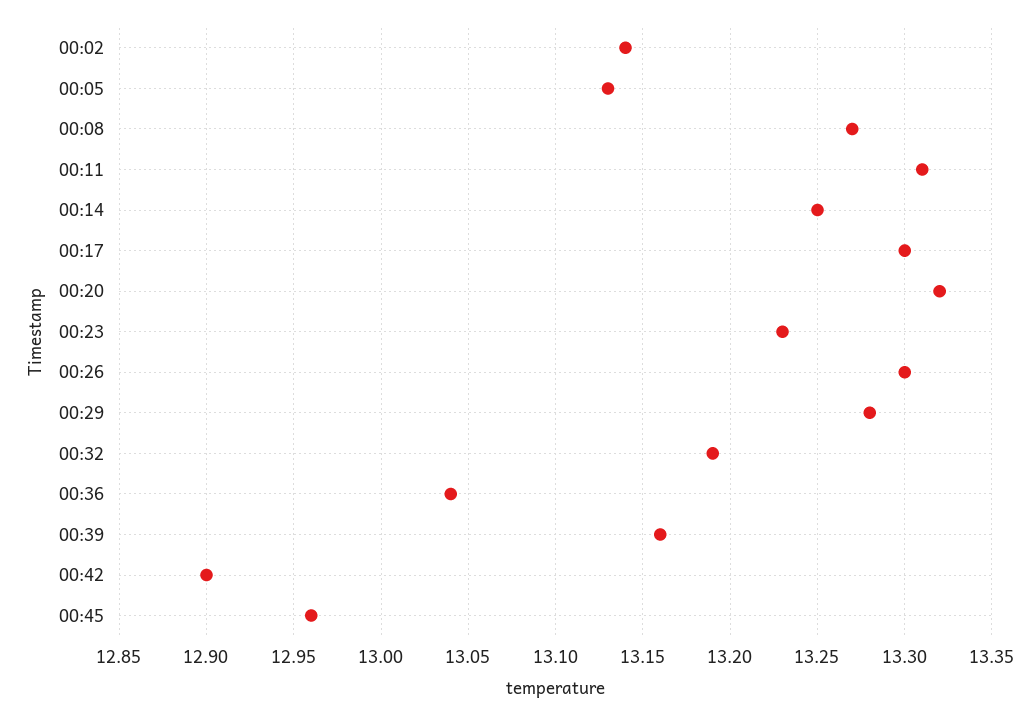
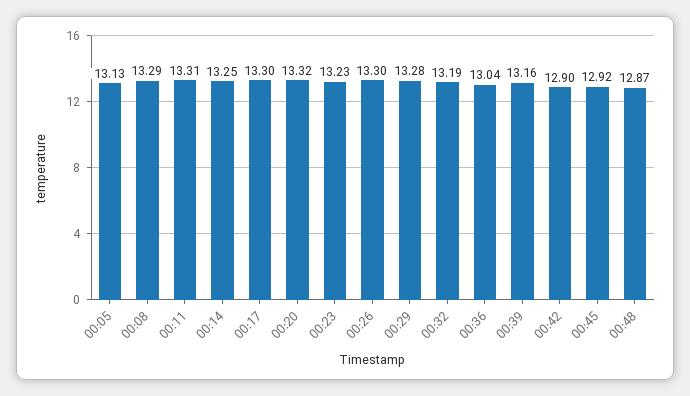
00:02: 13.14 -> none
00:08: 13.27 -> 13.29
00:45: 12.96 -> 12.92
00:48: none -> 12.87

